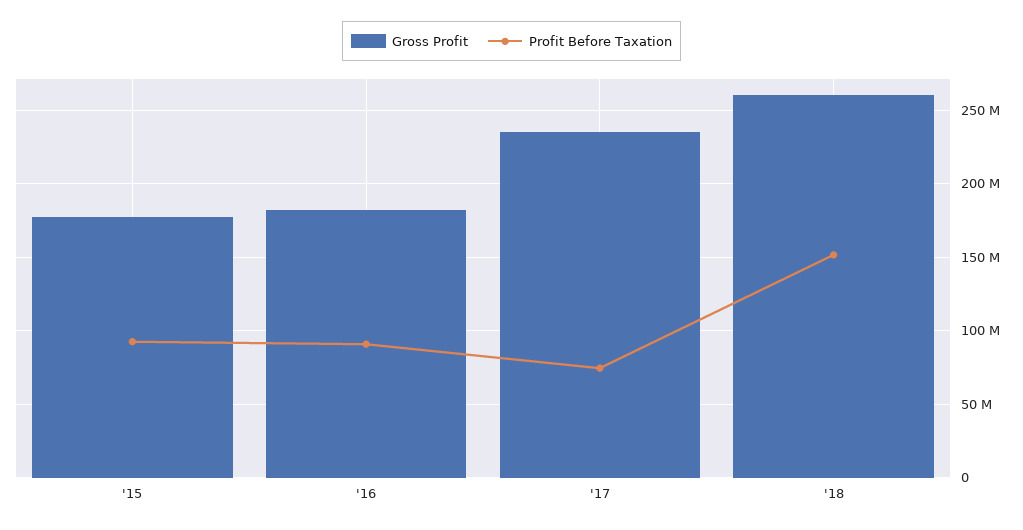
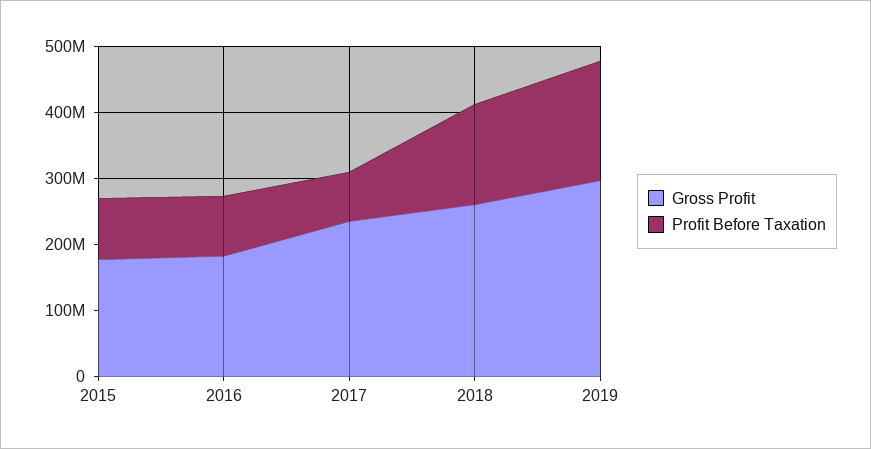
Gross Profit, 2019: none -> 300000000
Profit Before Taxation, 2019: none -> 180000000

